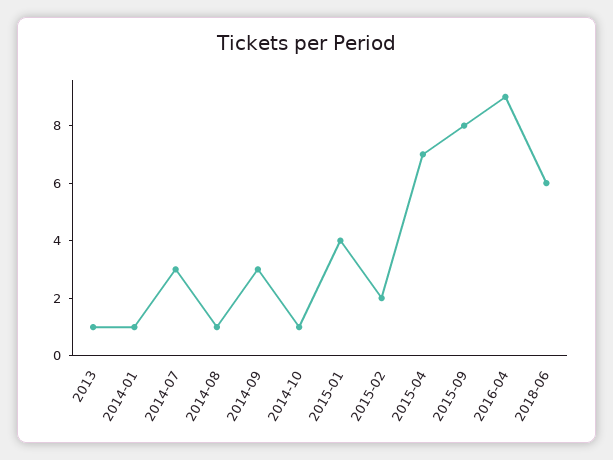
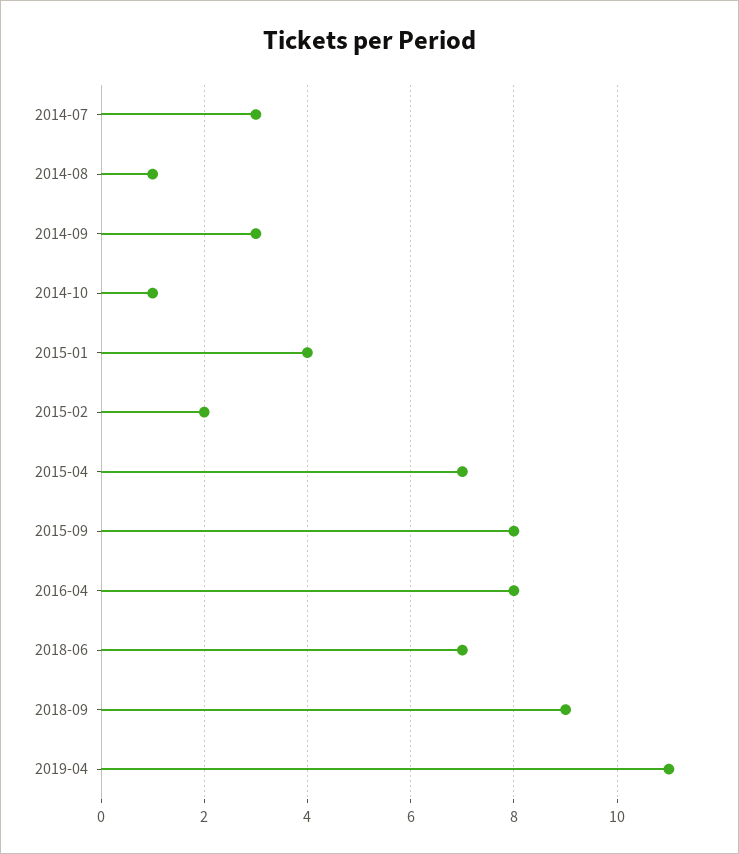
2013: 1 -> none
2014-01: 1 -> none
2016-04: 9 -> 8
2018-06: 6 -> 7
2018-09: none -> 9
2019-04: none -> 11

